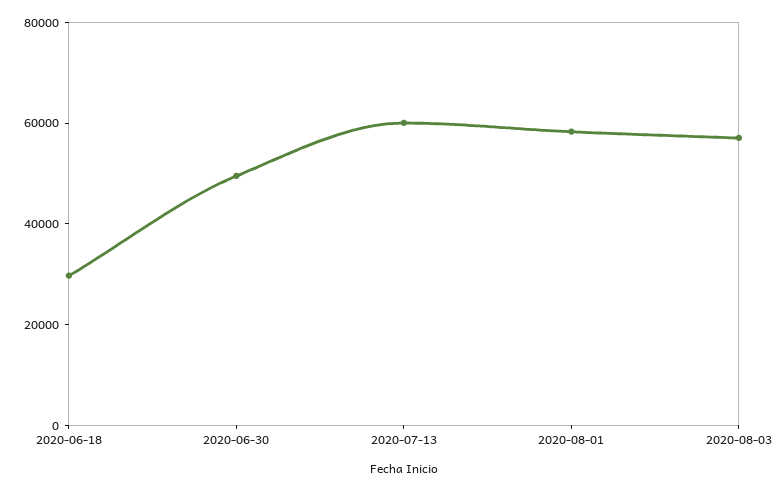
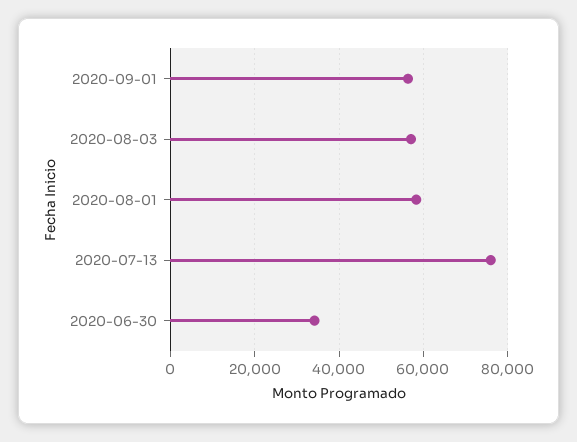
2020-06-18: 30000 -> none
2020-06-30: 50000 -> 34000
2020-07-13: 60000 -> 76000
2020-09-01: none -> 56000

